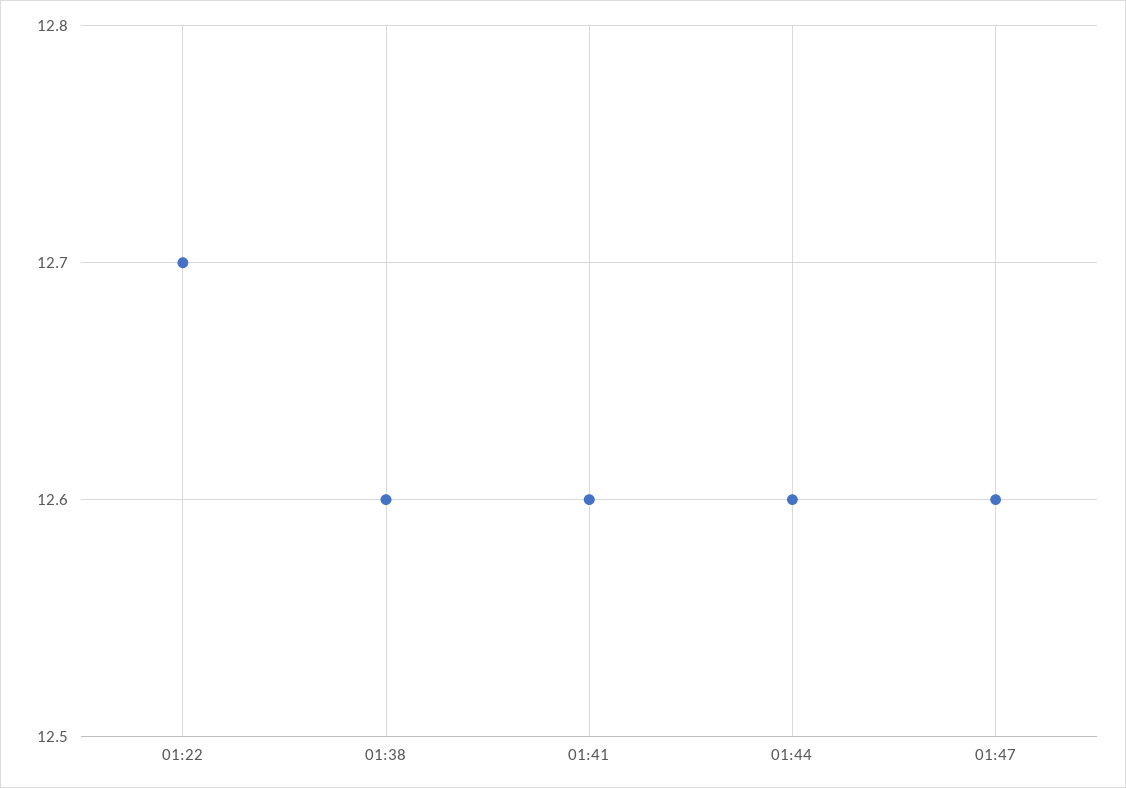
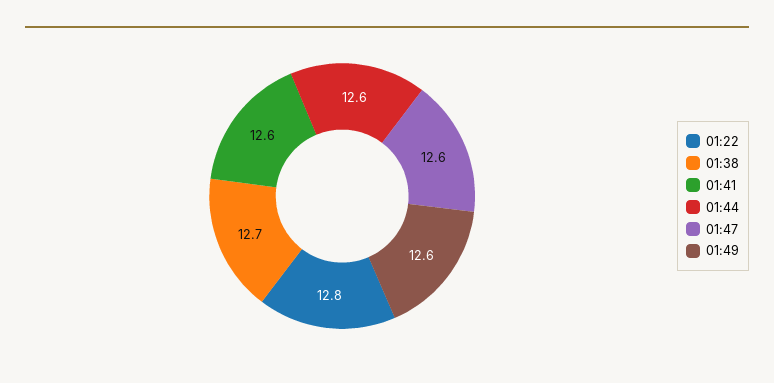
01:22: 12.7 -> 12.8
01:38: 12.6 -> 12.7
01:49: none -> 12.6

